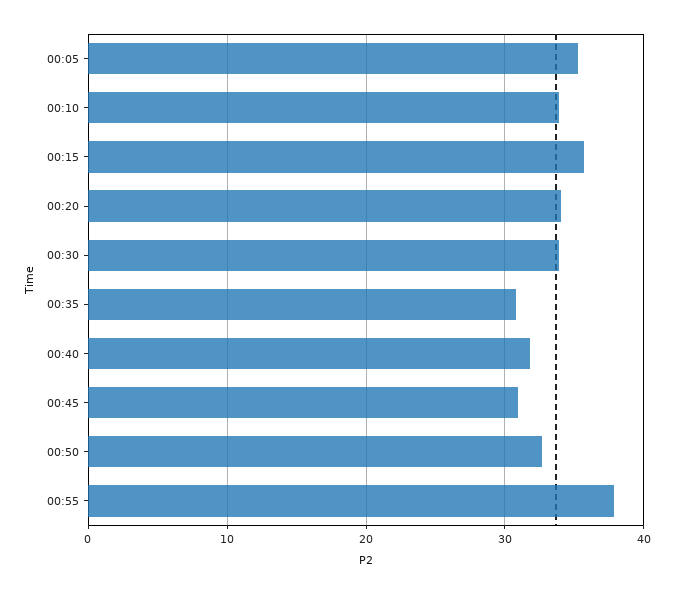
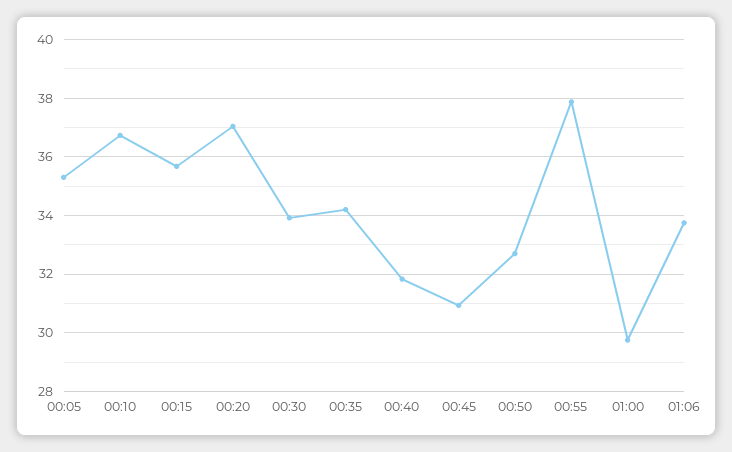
00:10: 34 -> 36.75
00:20: 34 -> 37
00:35: 31 -> 34.25
01:00: none -> 29.75
01:06: none -> 33.75

